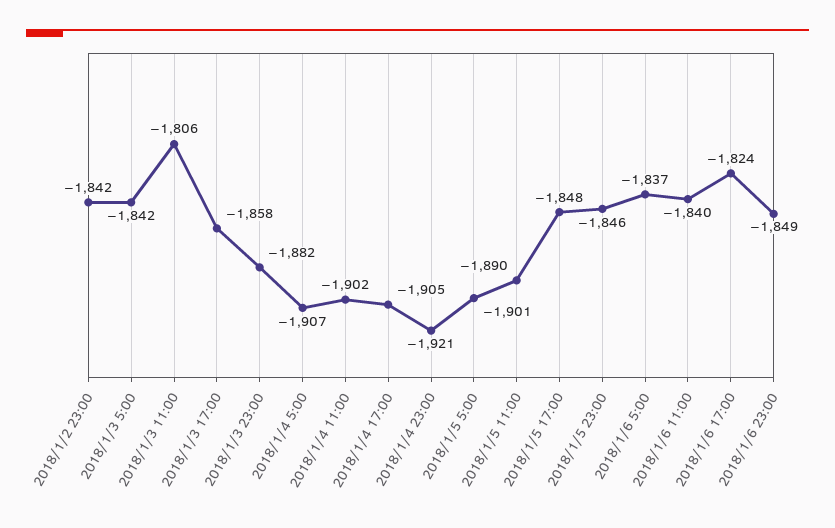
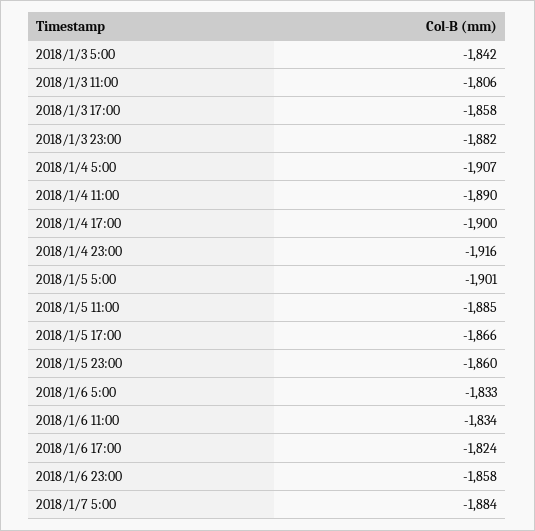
2018/1/2 23:00: -1842 -> none
2018/1/4 11:00: -1902 -> -1890
2018/1/4 17:00: -1905 -> -1900
2018/1/4 23:00: -1921 -> -1916
2018/1/5 11:00: -1890 -> -1885
2018/1/5 17:00: -1848 -> -1866
2018/1/5 23:00: -1846 -> -1860
2018/1/6 5:00: -1837 -> -1833
2018/1/6 11:00: -1840 -> -1834
2018/1/6 23:00: -1849 -> -1858
2018/1/7 5:00: none -> -1884

